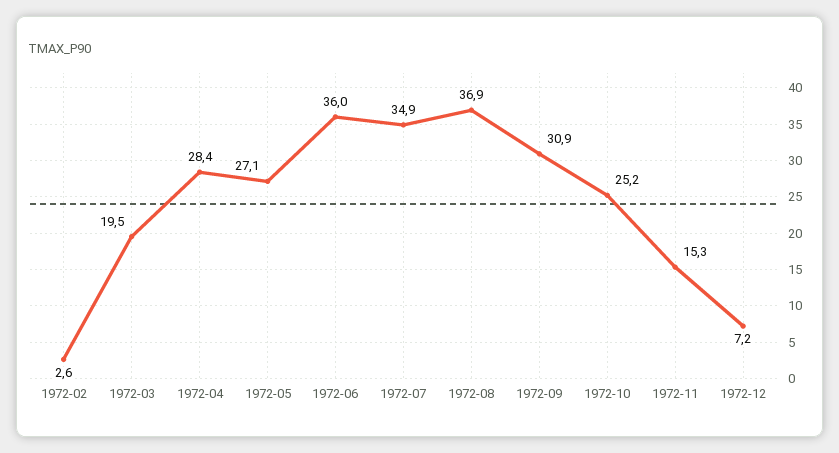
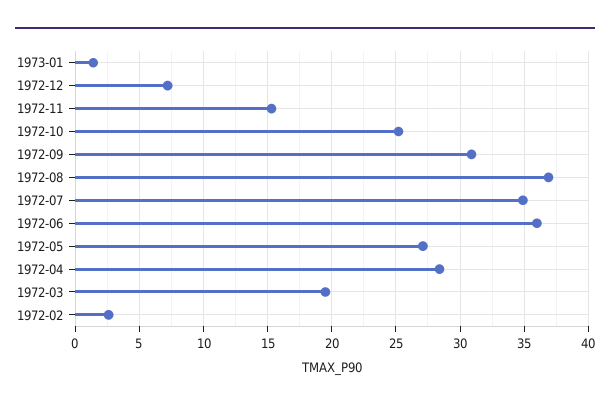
1973-01: none -> 1.5

